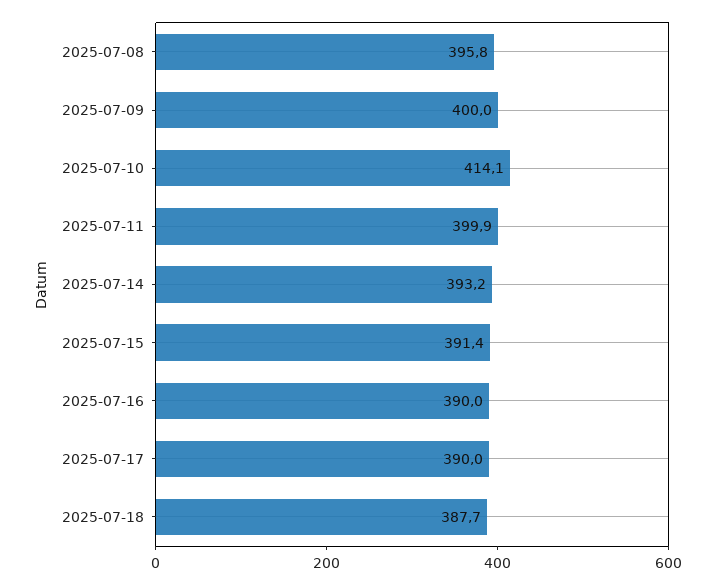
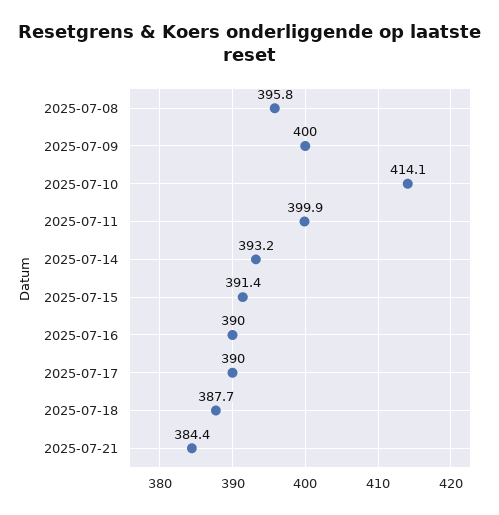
2025-07-21: none -> 384.4

